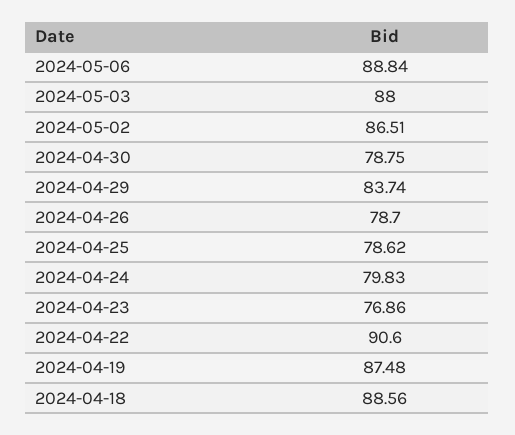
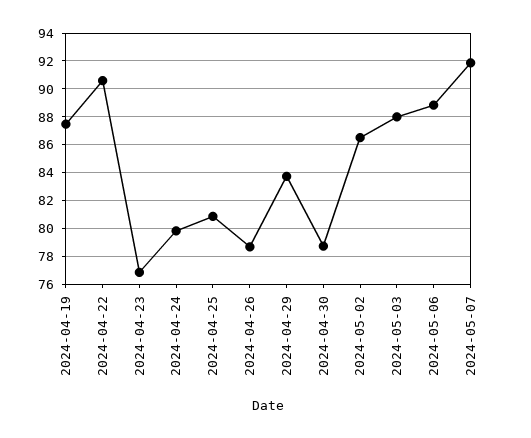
2024-04-25: 78.62 -> 81
2024-04-18: 88.56 -> none
2024-05-07: none -> 92

